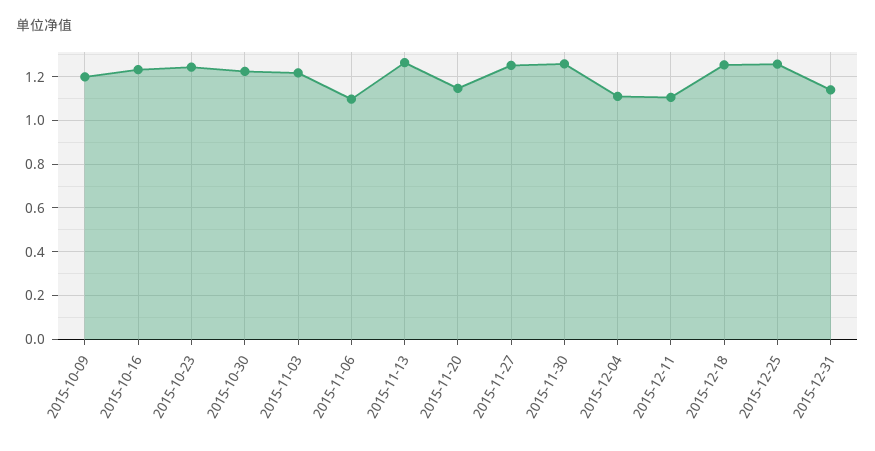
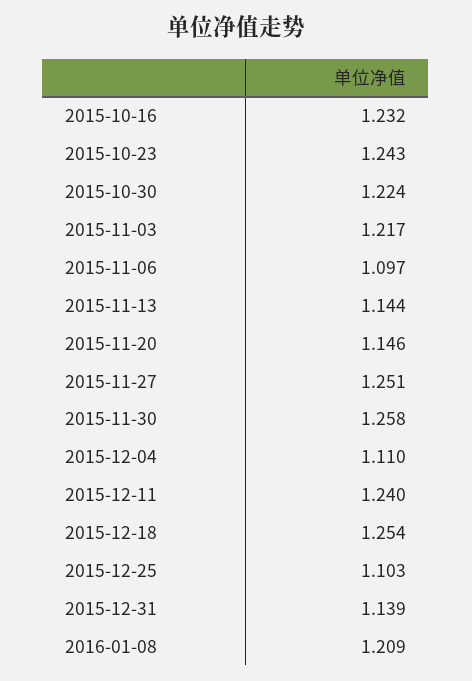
2015-10-09: 1.2 -> none
2015-11-13: 1.25 -> 1.144
2015-12-11: 1.1 -> 1.24
2015-12-25: 1.25 -> 1.103
2016-01-08: none -> 1.209

